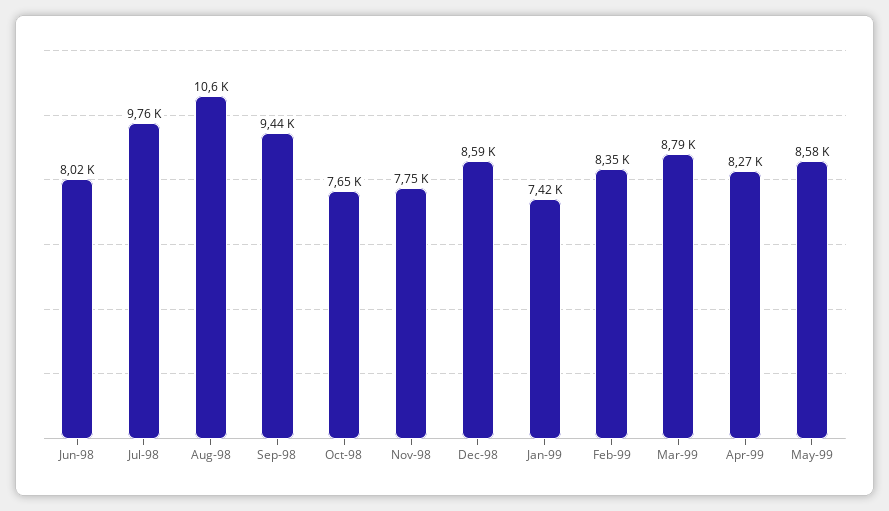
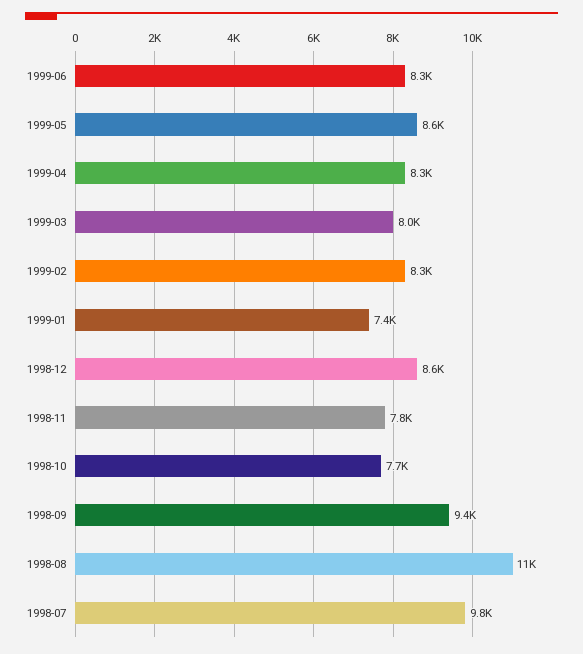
Jun-98: 8020 -> none
Mar-99: 8790 -> 8000
1999-06: none -> 8300

